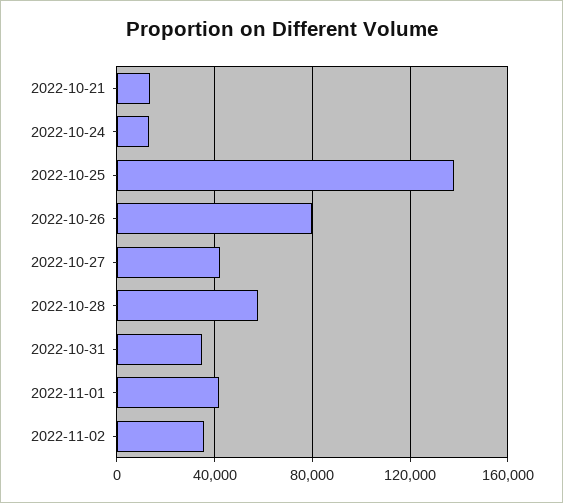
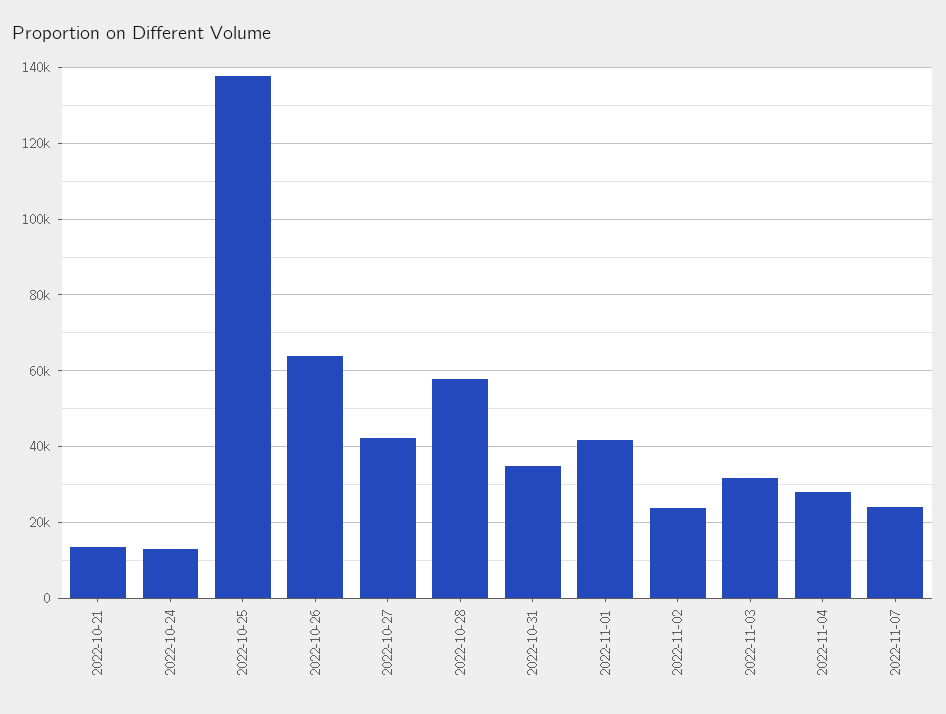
2022-10-26: 80000 -> 64000
2022-11-02: 35000 -> 24000
2022-11-03: none -> 32000
2022-11-04: none -> 28000
2022-11-07: none -> 24000

